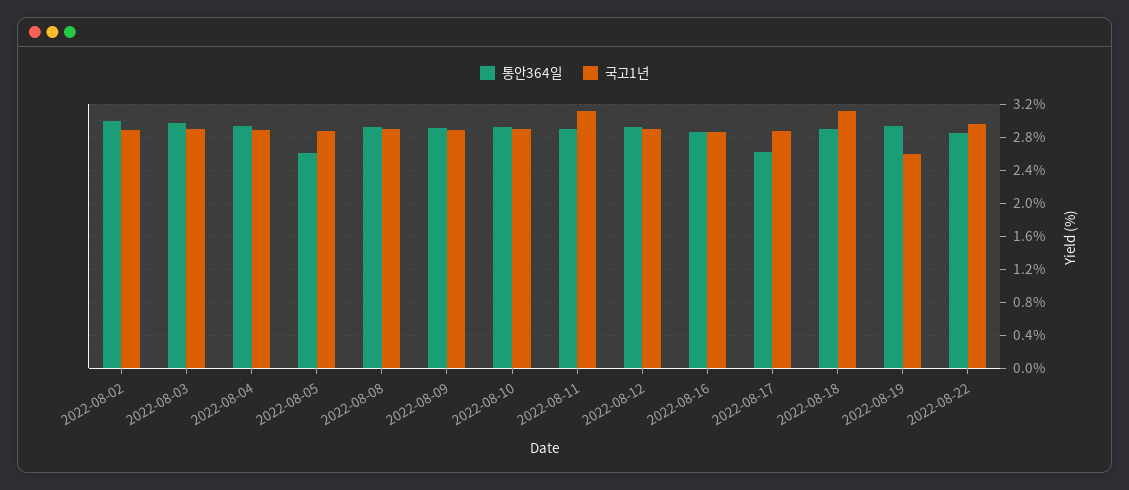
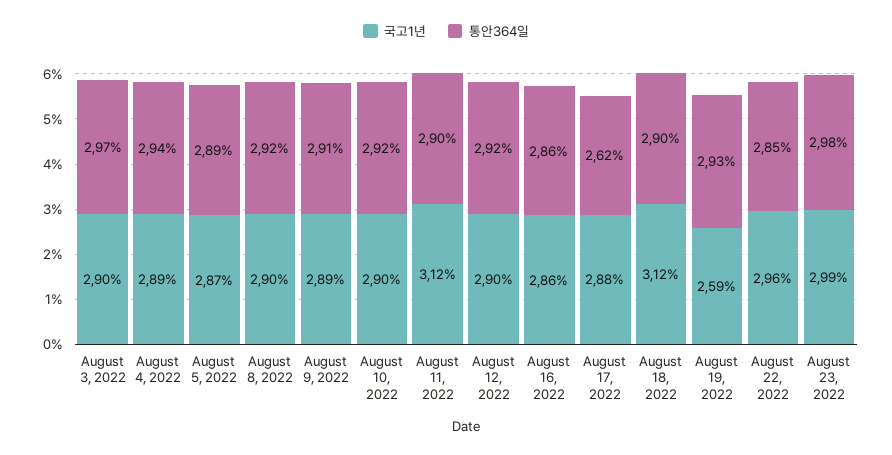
통안364일, 2022-08-02: 3 -> none
국고1년, 2022-08-02: 2.9 -> none
통안364일, 2022-08-05: 2.6 -> 2.89
국고1년, August 23, 2022: none -> 2.99
통안364일, August 23, 2022: none -> 2.98

